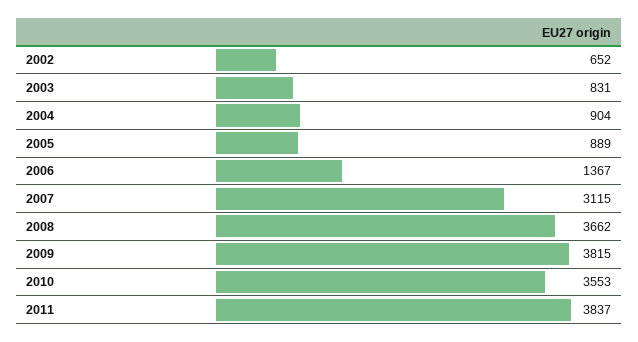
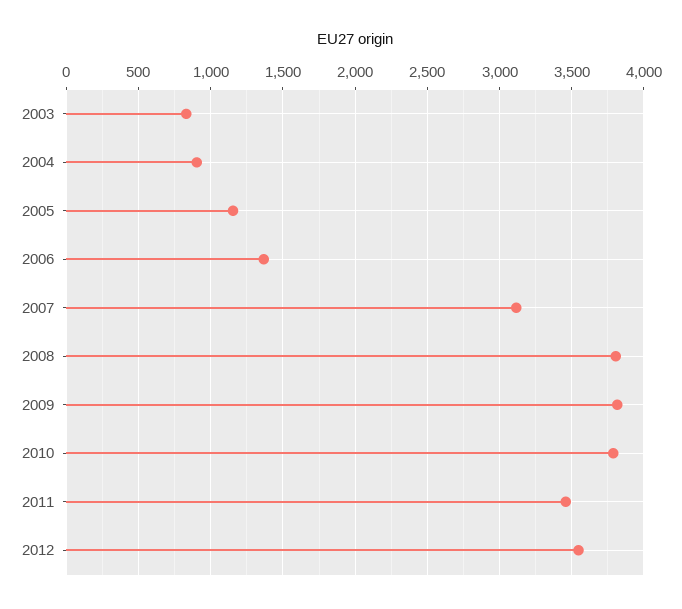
2002: 652 -> none
2005: 889 -> 1150
2008: 3662 -> 3800
2010: 3553 -> 3800
2011: 3837 -> 3450
2012: none -> 3550

